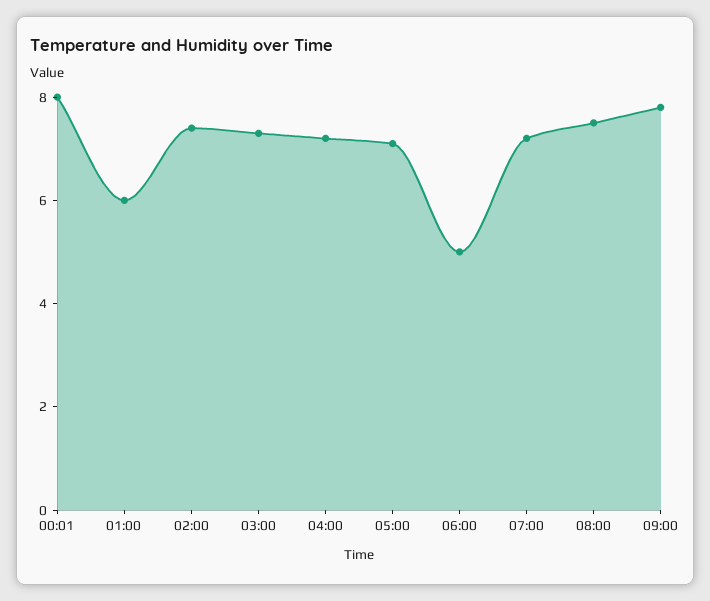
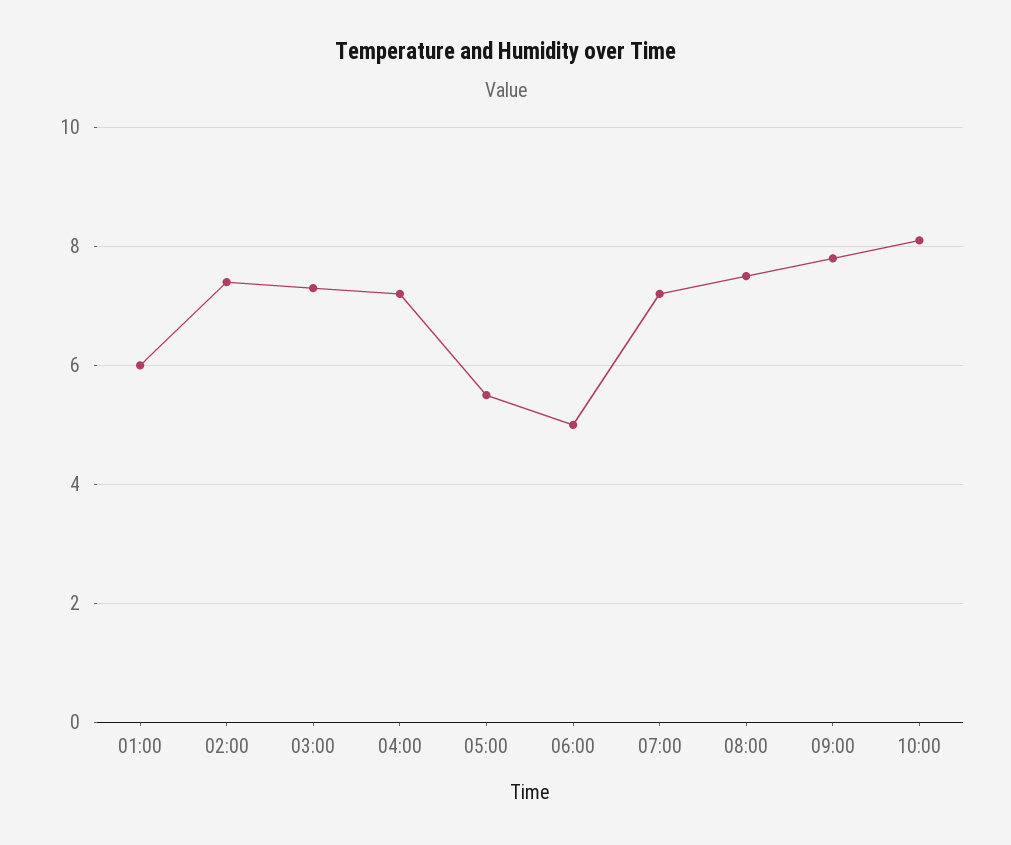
00:01: 8 -> none
05:00: 7 -> 5.5
10:00: none -> 8

